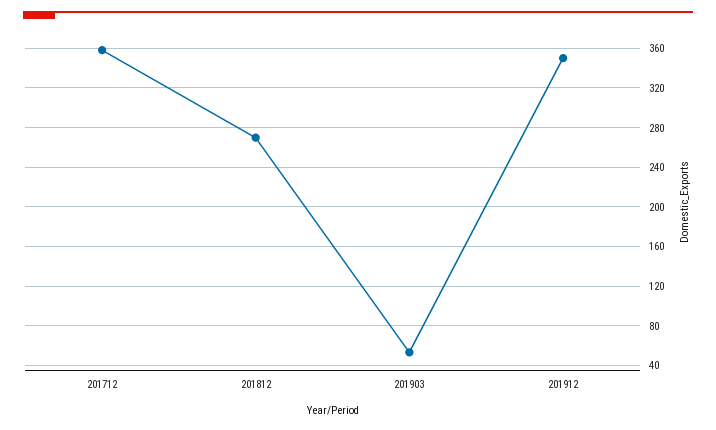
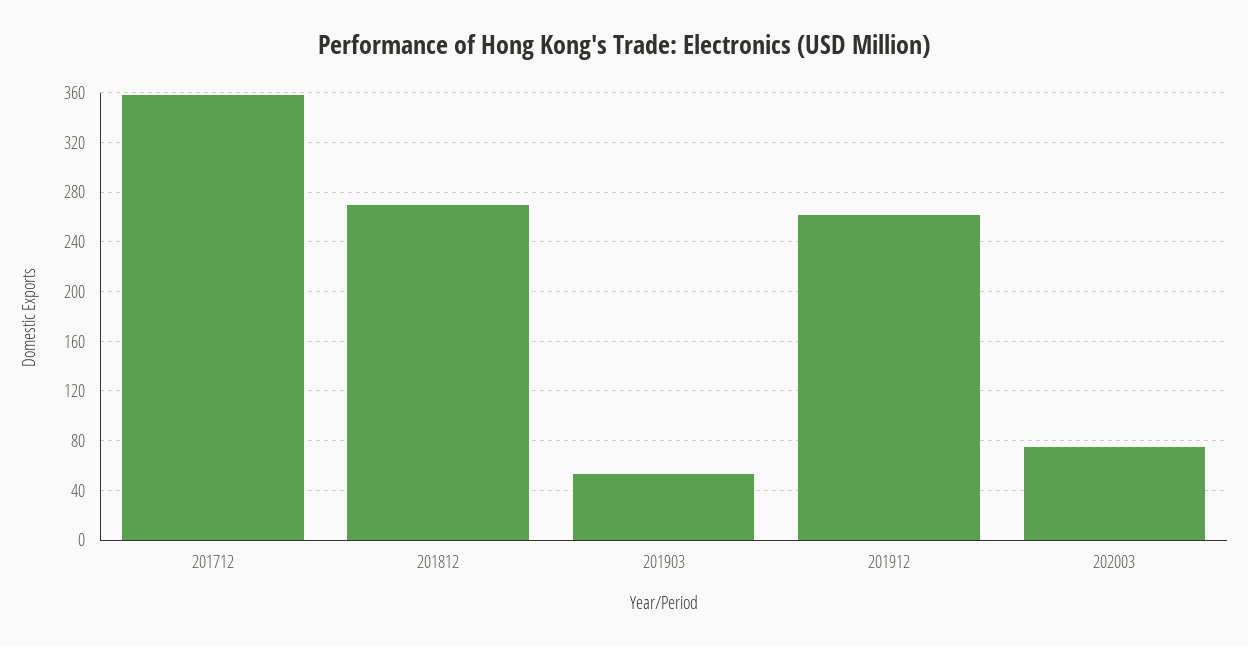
201912: 350 -> 260
202003: none -> 75

